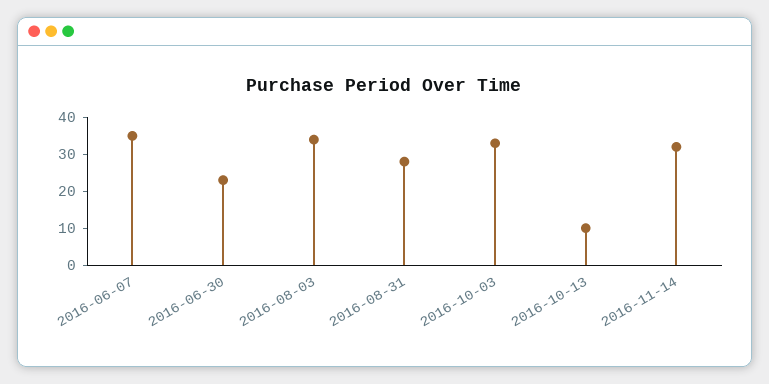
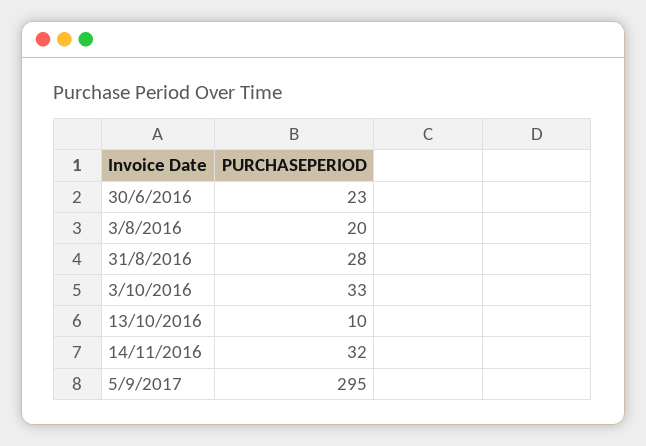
2016-06-07: 35 -> none
2016-08-03: 35 -> 20
5/9/2017: none -> 295

